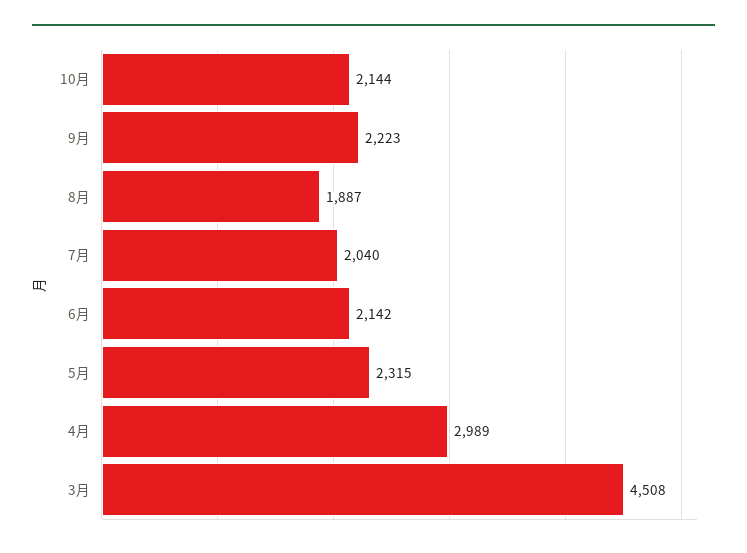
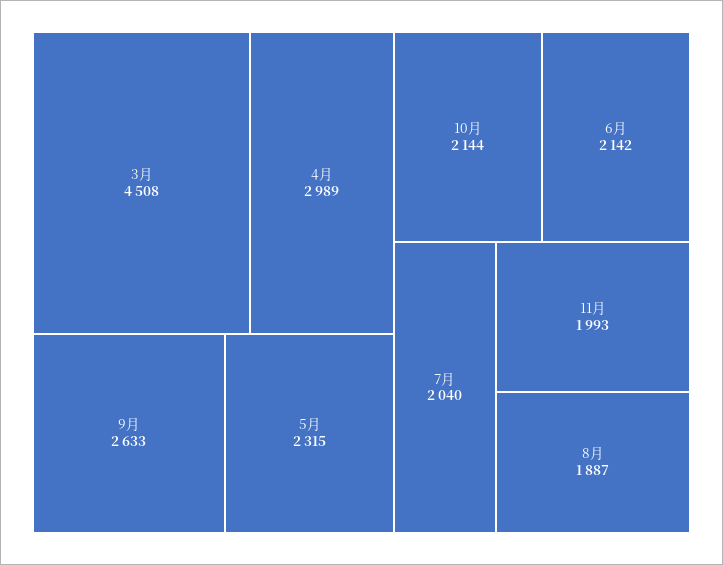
9月: 2223 -> 2633
11月: none -> 1993

